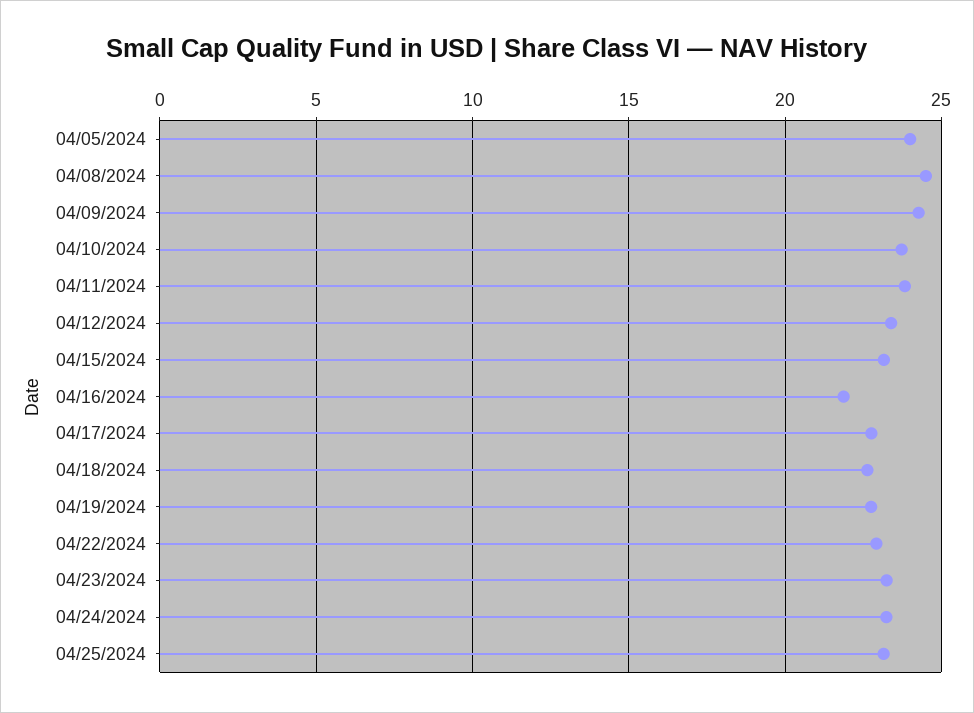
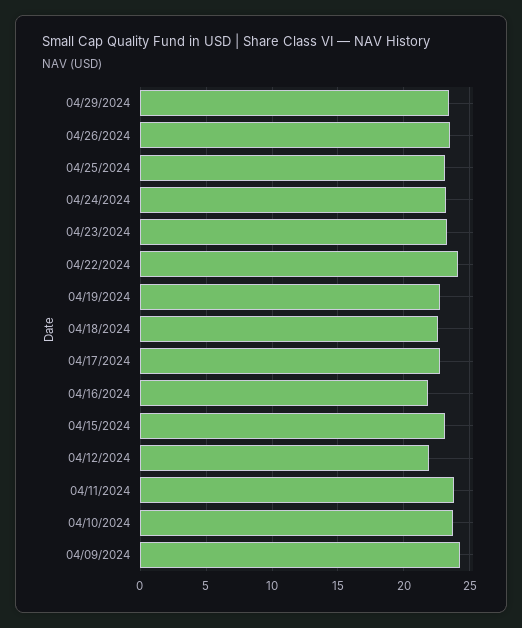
04/05/2024: 24 -> none
04/08/2024: 24.5 -> none
04/12/2024: 23.5 -> 22
04/22/2024: 23 -> 24
04/29/2024: none -> 23.5
04/26/2024: none -> 23.5

